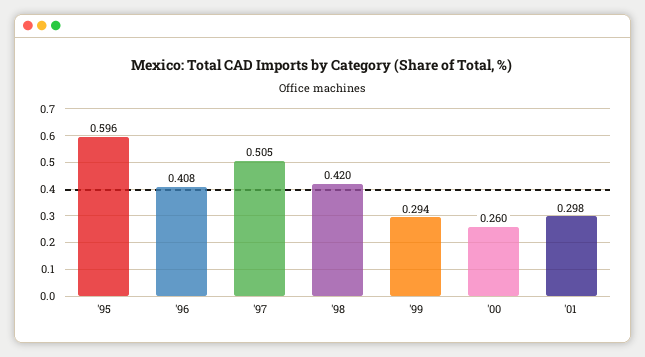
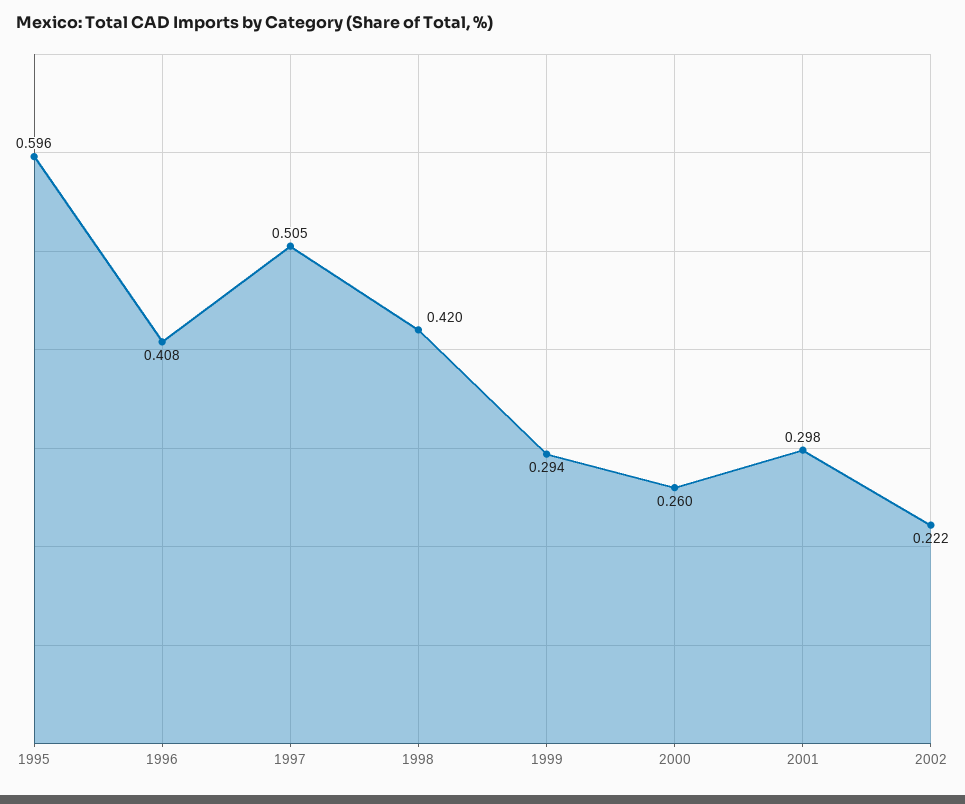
2002: none -> 0.222

